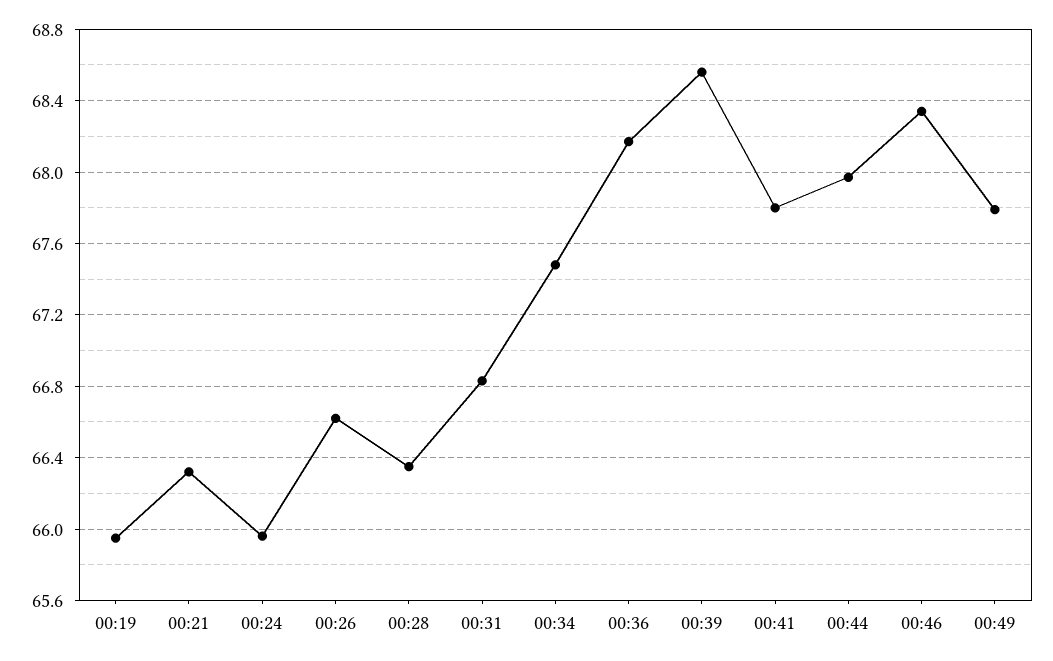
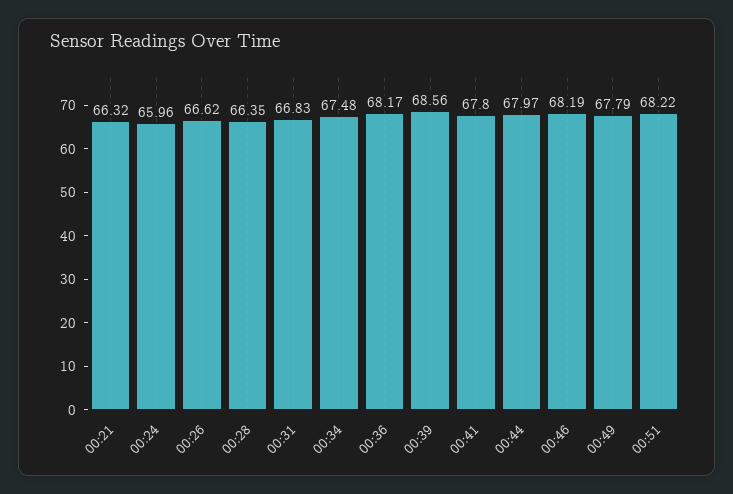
00:19: 65.95 -> none
00:46: 68.35 -> 68.19
00:51: none -> 68.22

